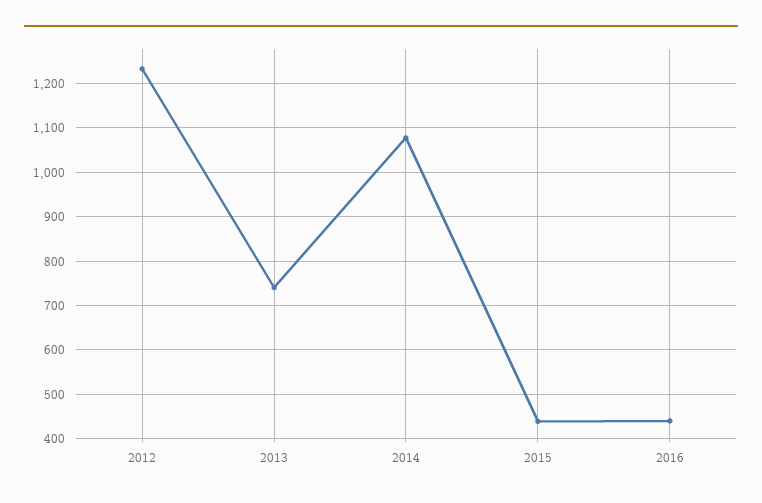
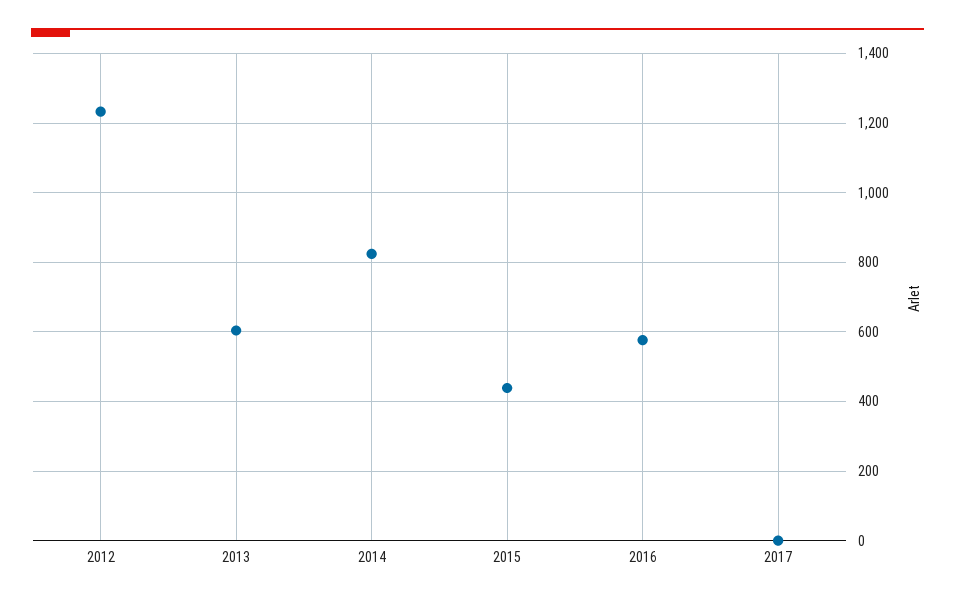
2013: 740 -> 600
2014: 1080 -> 820
2016: 440 -> 580
2017: none -> 0

